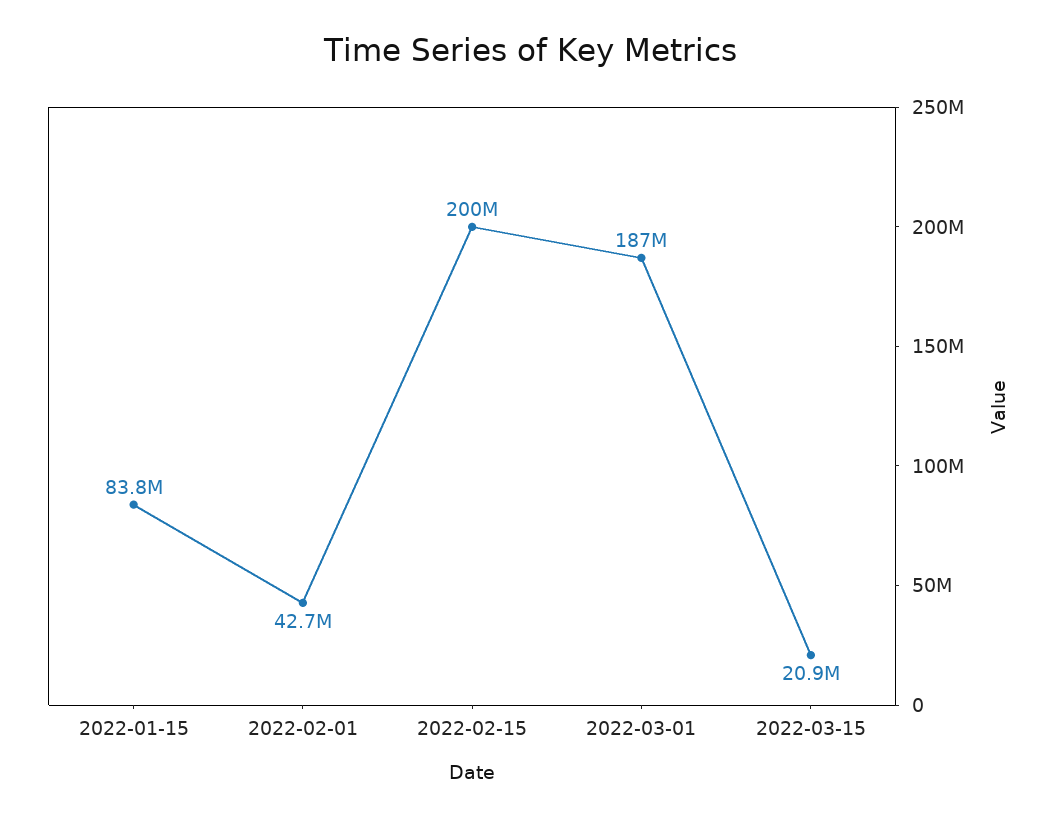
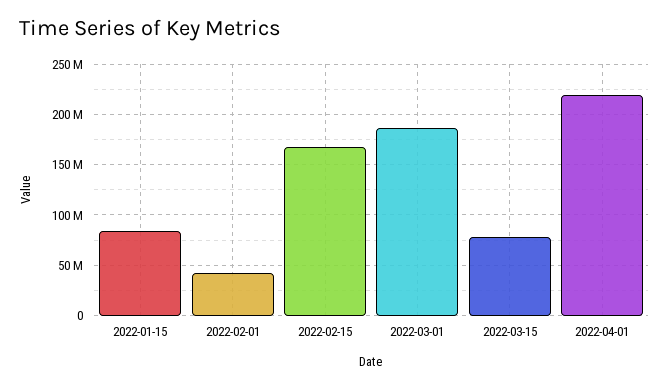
2022-02-15: 200000000 -> 170000000
2022-03-15: 20900000 -> 80000000
2022-04-01: none -> 220000000

